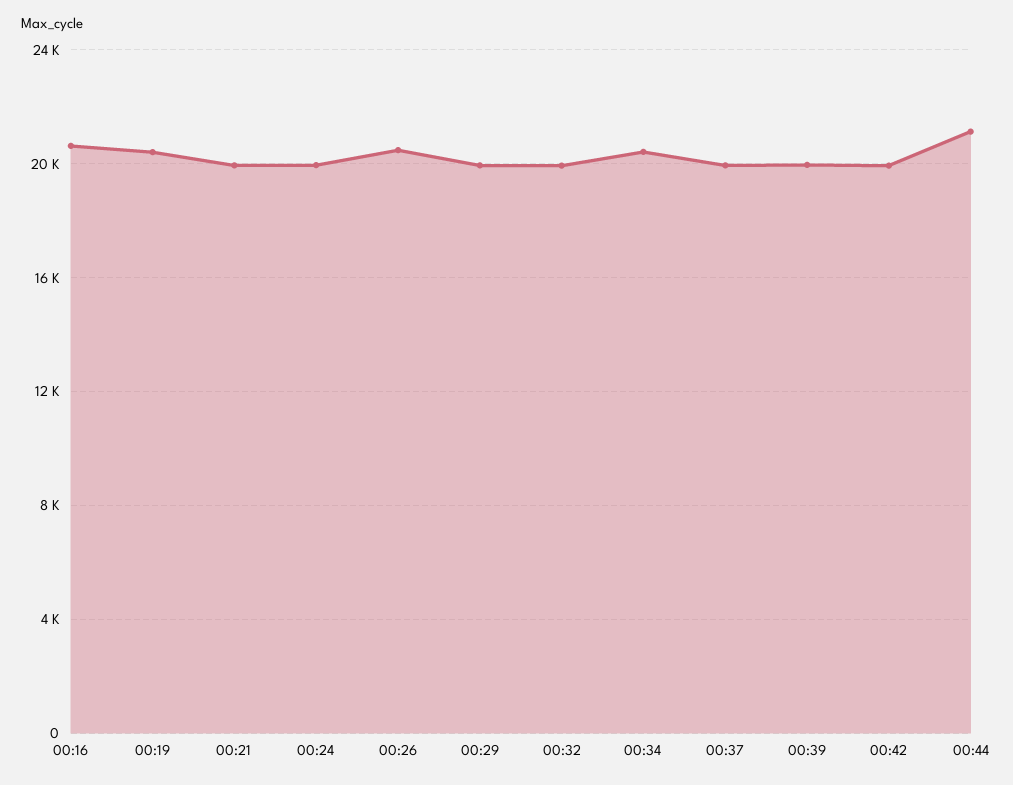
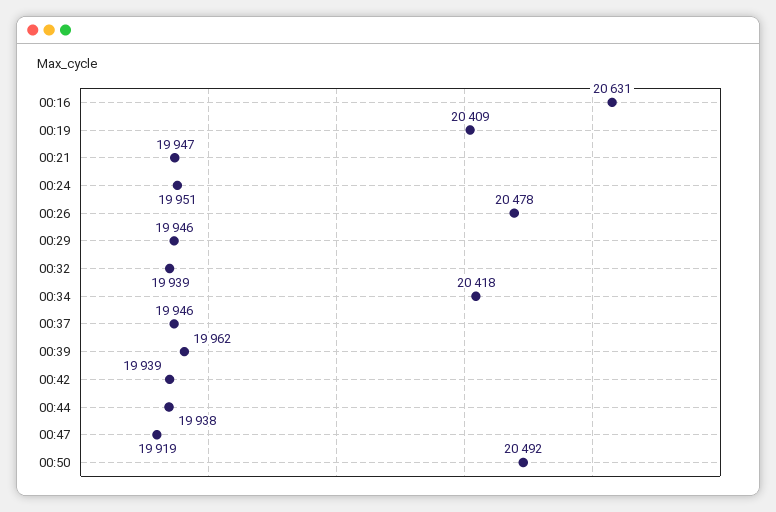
00:44: 21000 -> 19938
00:47: none -> 19919
00:50: none -> 20492

